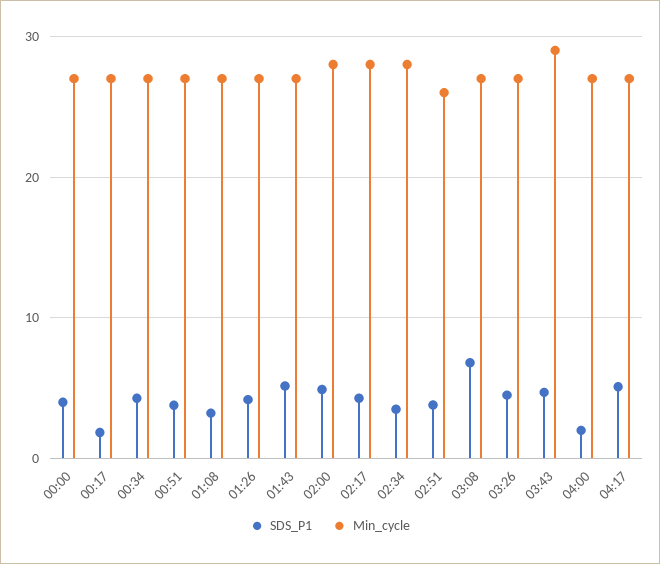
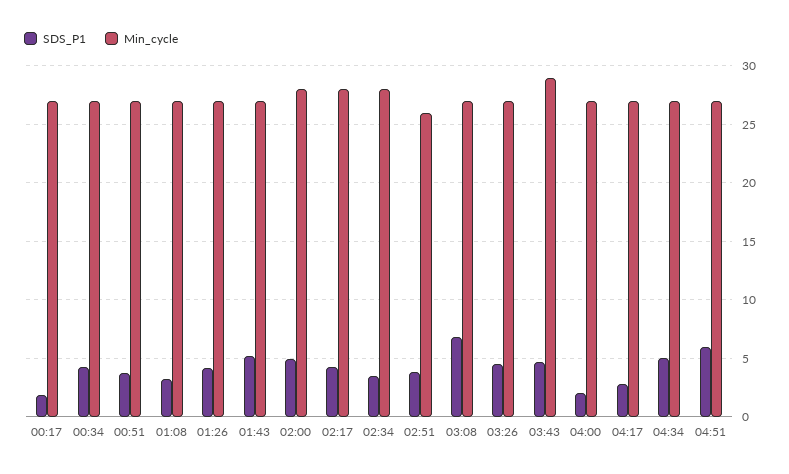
SDS_P1, 00:00: 4 -> none
Min_cycle, 00:00: 27 -> none
SDS_P1, 04:17: 5 -> 3
SDS_P1, 04:34: none -> 5
Min_cycle, 04:34: none -> 27
SDS_P1, 04:51: none -> 6
Min_cycle, 04:51: none -> 27

